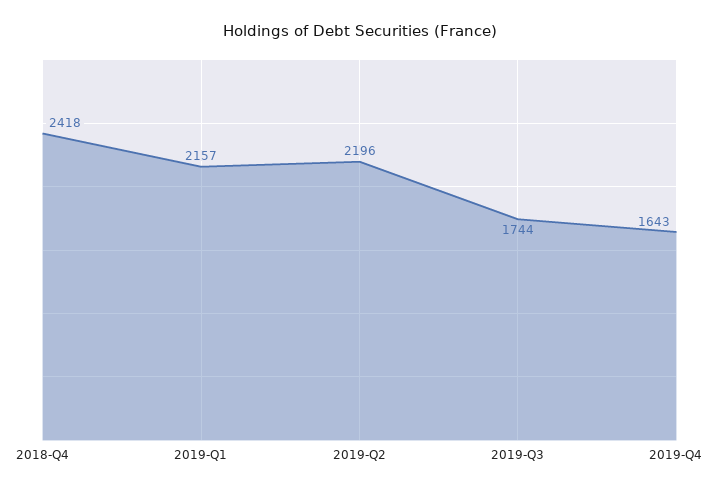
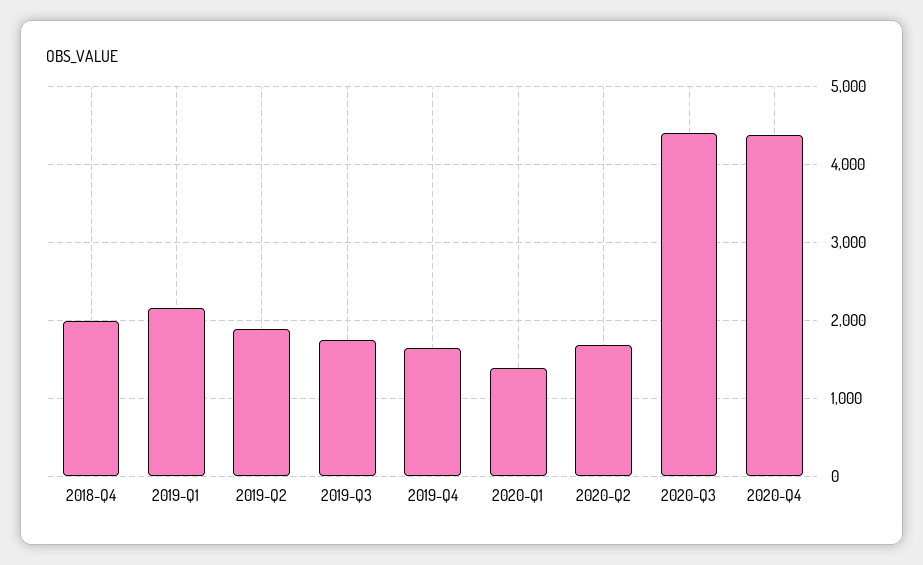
2018-Q4: 2418 -> 2000
2019-Q2: 2196 -> 1900
2020-Q1: none -> 1400
2020-Q2: none -> 1700
2020-Q3: none -> 4400
2020-Q4: none -> 4400

